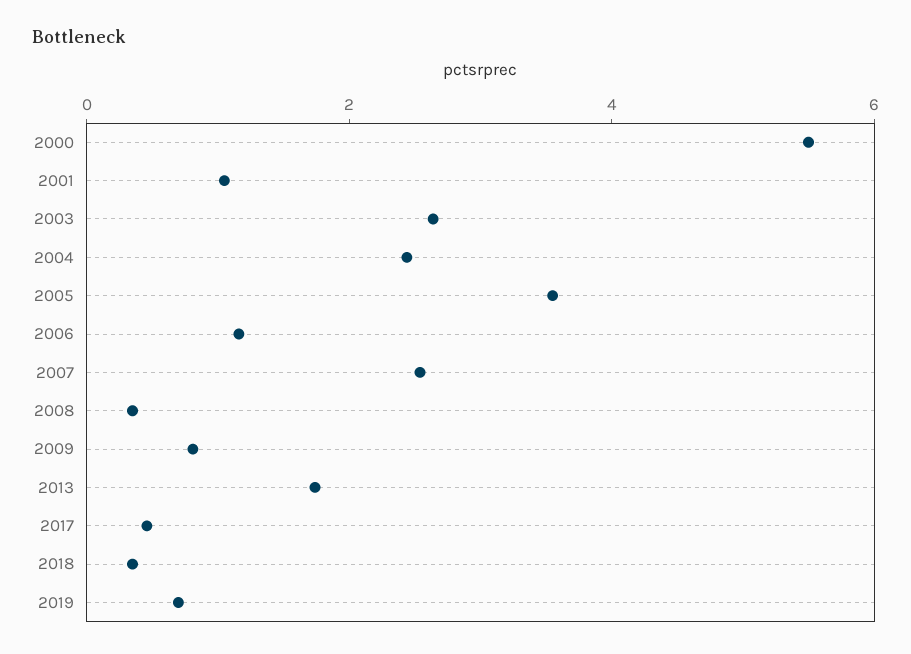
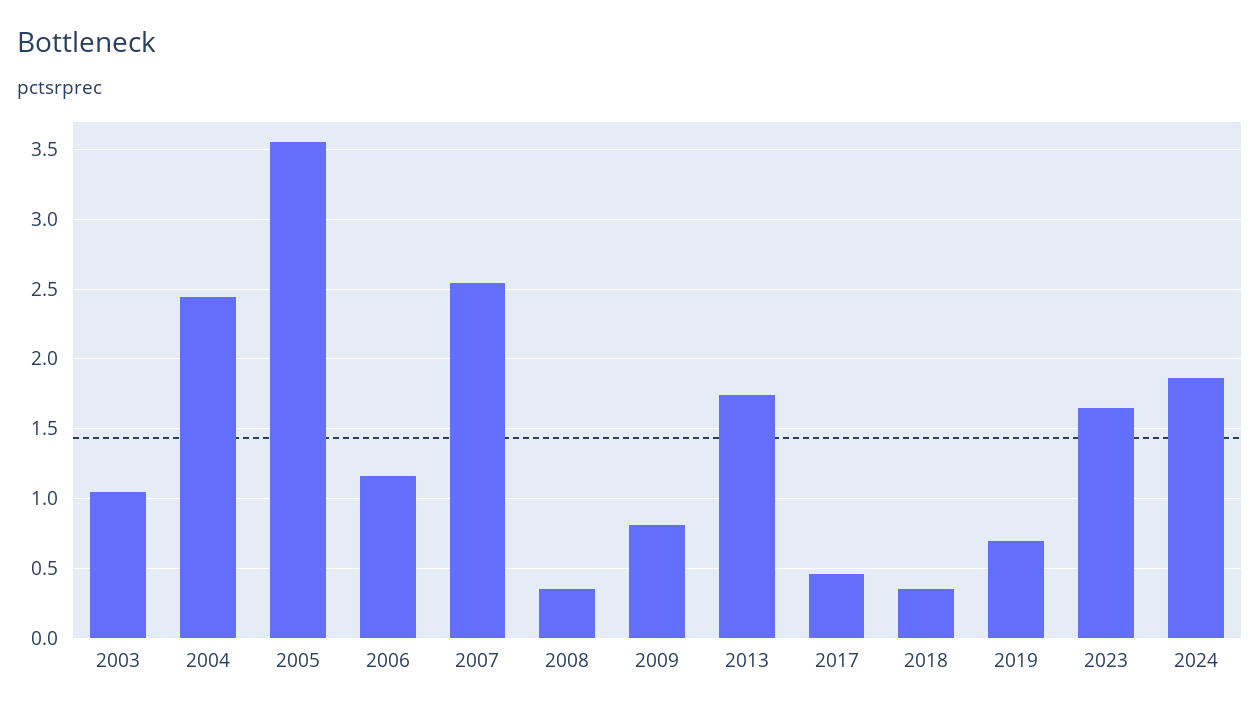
2000: 5.5 -> none
2001: 1 -> none
2003: 2.5 -> 1.05
2023: none -> 1.65
2024: none -> 1.85

